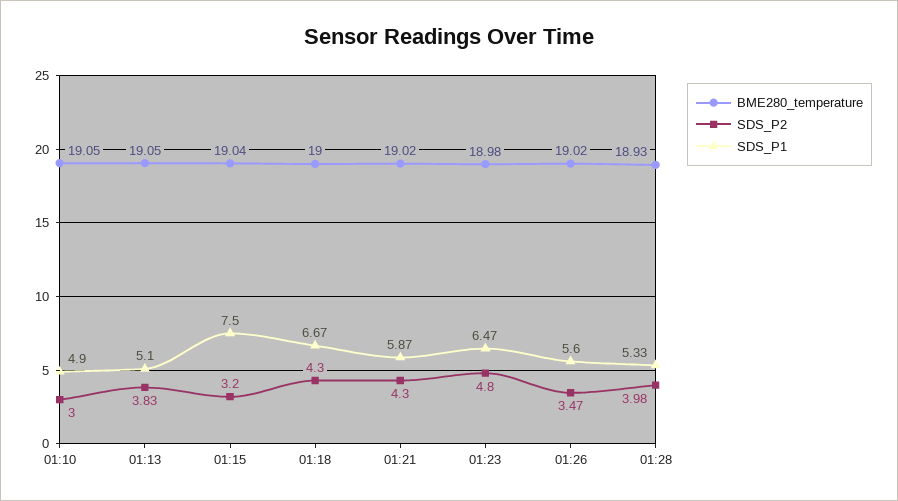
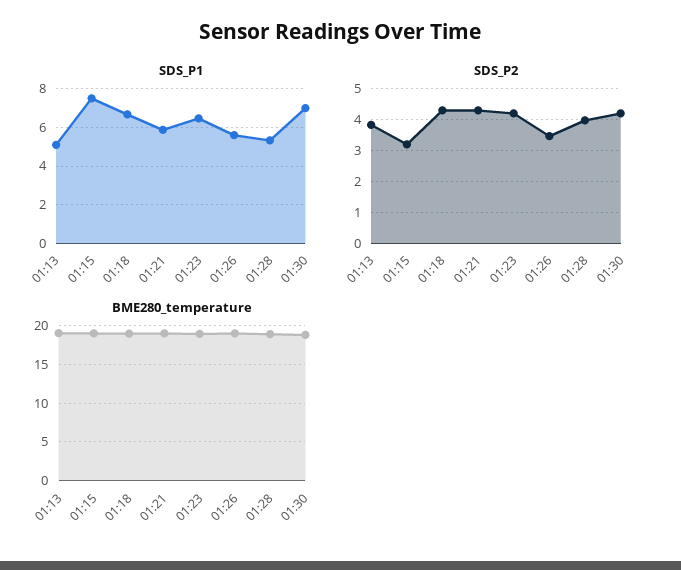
BME280_temperature, 01:10: 19.05 -> none
SDS_P2, 01:10: 3 -> none
SDS_P1, 01:10: 4.9 -> none
SDS_P2, 01:23: 4.8 -> 4.2
SDS_P1, 01:30: none -> 7
SDS_P2, 01:30: none -> 4.2
BME280_temperature, 01:30: none -> 19

